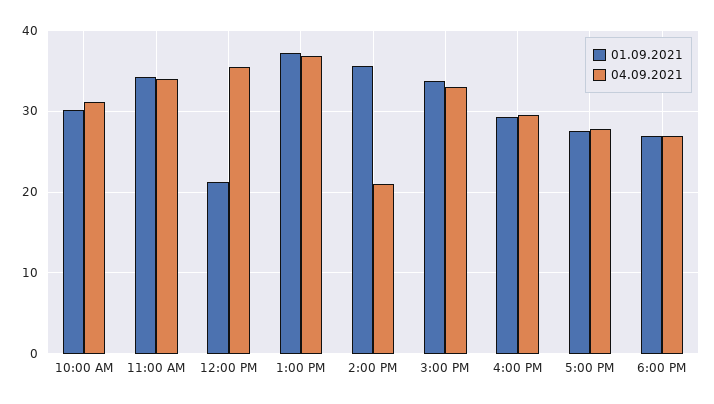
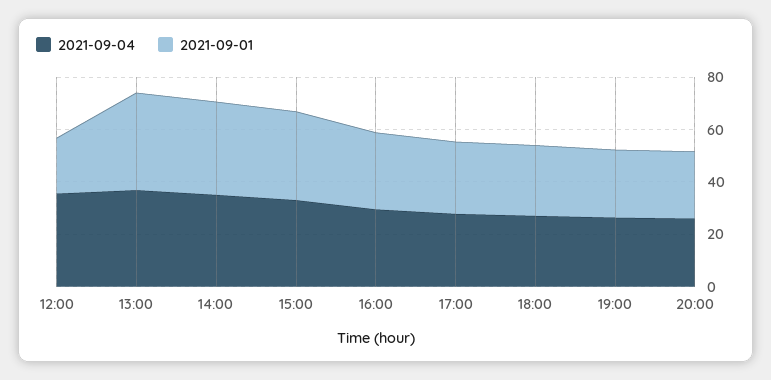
01.09.2021, 10:00 AM: 30 -> none
04.09.2021, 10:00 AM: 31 -> none
01.09.2021, 11:00 AM: 34 -> none
04.09.2021, 11:00 AM: 34 -> none
04.09.2021, 2:00 PM: 21 -> 35
04.09.2021, 19:00: none -> 25
01.09.2021, 19:00: none -> 25
04.09.2021, 20:00: none -> 25
01.09.2021, 20:00: none -> 25

